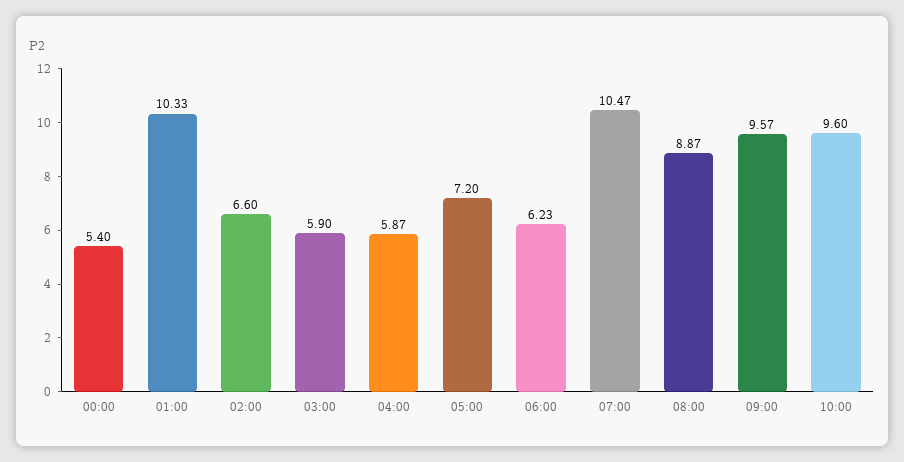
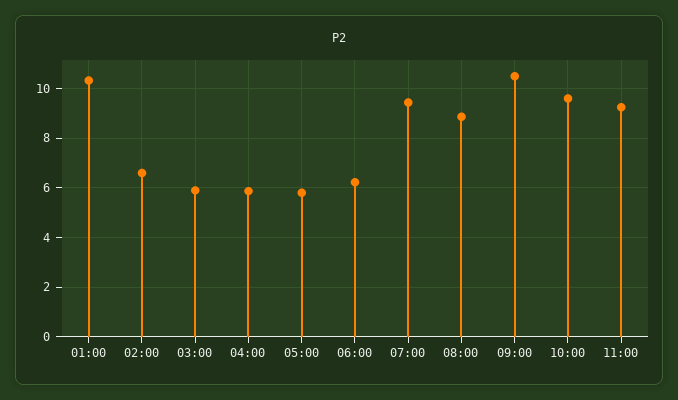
00:00: 5.4 -> none
05:00: 7.2 -> 5.75
07:00: 10.47 -> 9.5
09:00: 9.57 -> 10.5
11:00: none -> 9.25

